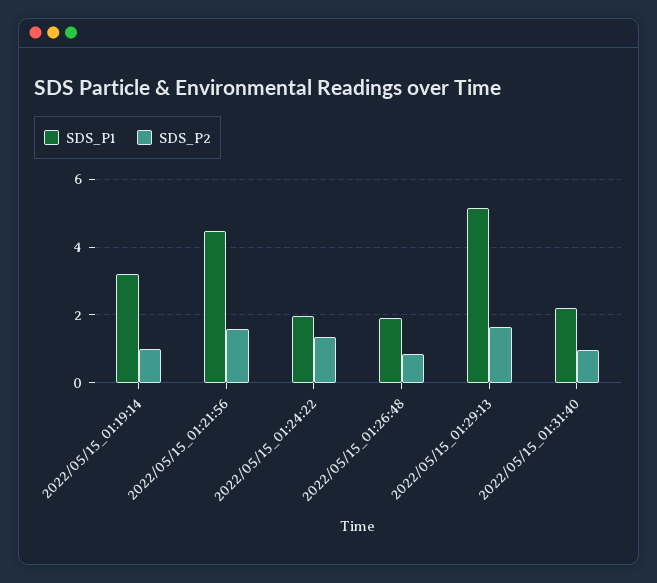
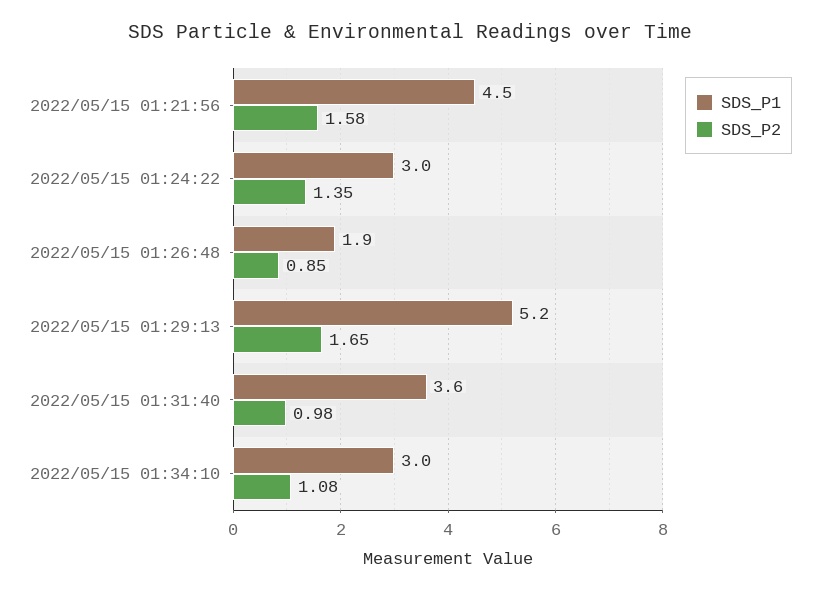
SDS_P1, 2022/05/15_01:19:14: 3.2 -> none
SDS_P2, 2022/05/15_01:19:14: 1 -> none
SDS_P1, 2022/05/15_01:24:22: 2 -> 3
SDS_P1, 2022/05/15_01:31:40: 2.2 -> 3.6
SDS_P1, 2022/05/15 01:34:10: none -> 3
SDS_P2, 2022/05/15 01:34:10: none -> 1.08

